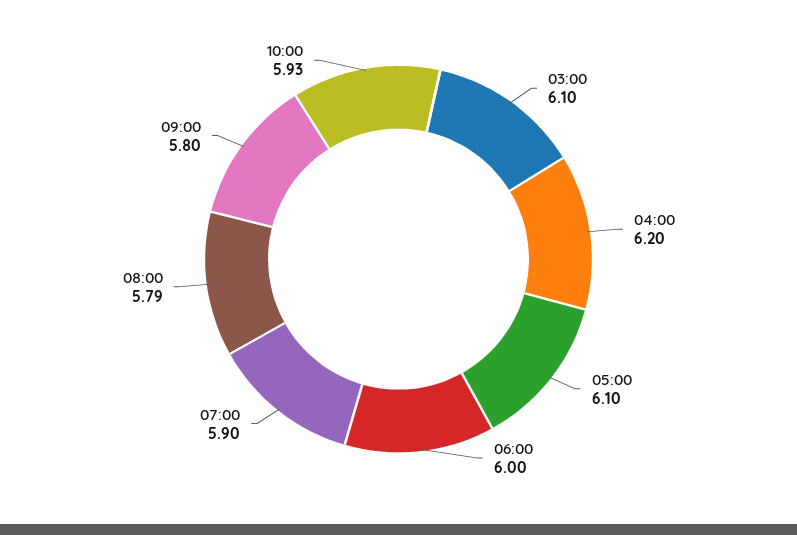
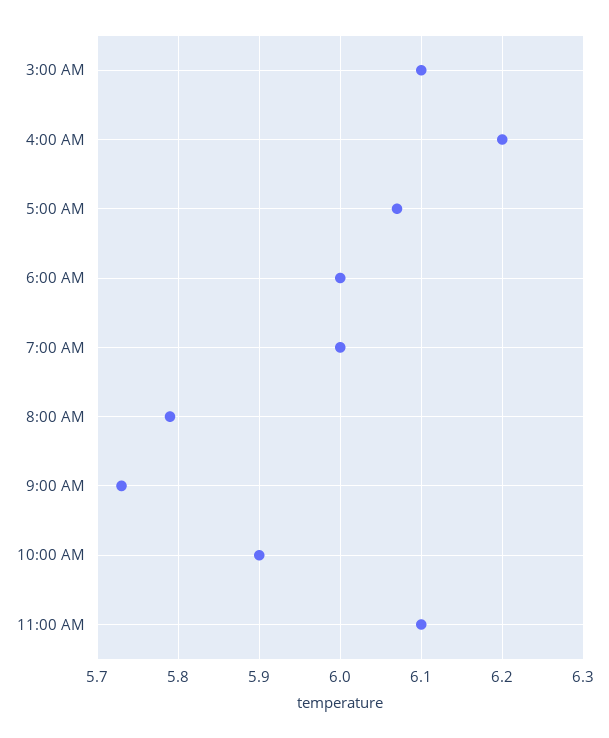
05:00: 6.1 -> 6.07
07:00: 5.9 -> 6
09:00: 5.8 -> 5.73
10:00: 5.93 -> 5.9
11:00 AM: none -> 6.1

